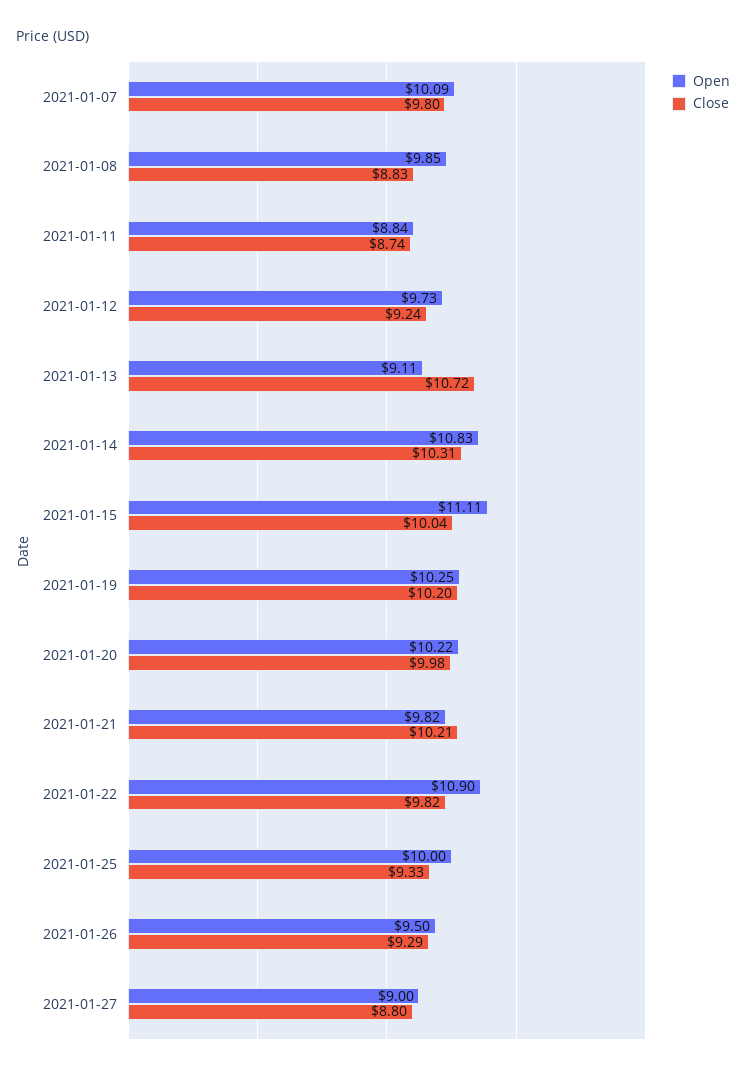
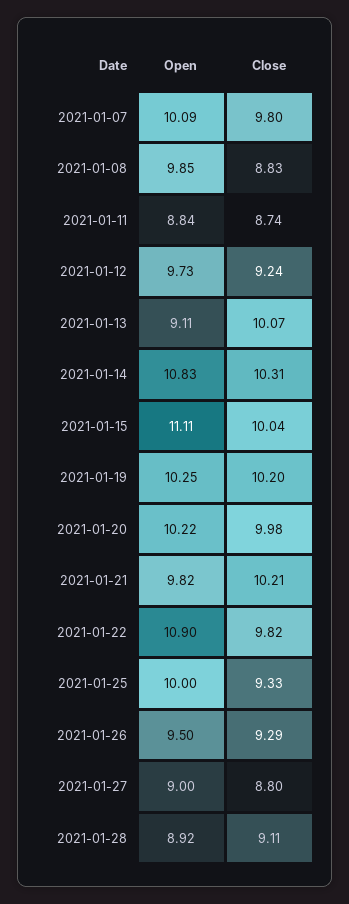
Close, 2021-01-13: 10.72 -> 10.07
Open, 2021-01-28: none -> 8.92
Close, 2021-01-28: none -> 9.11

